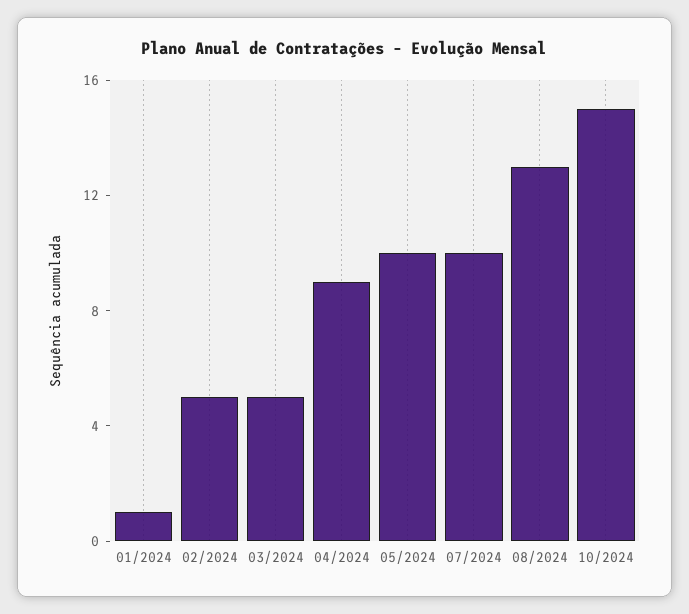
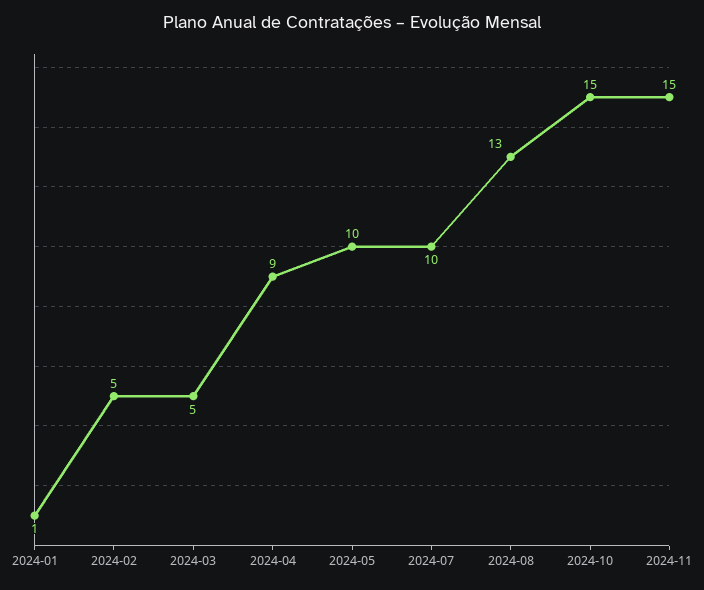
2024-11: none -> 15

